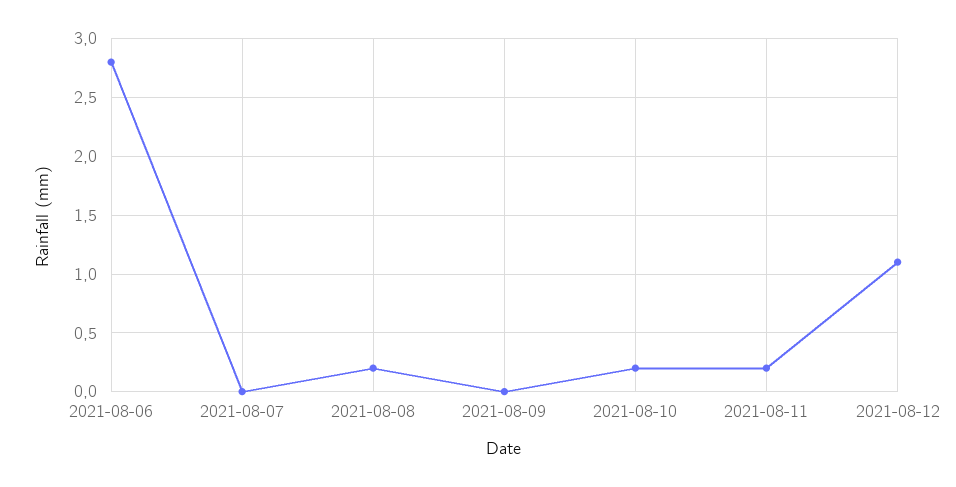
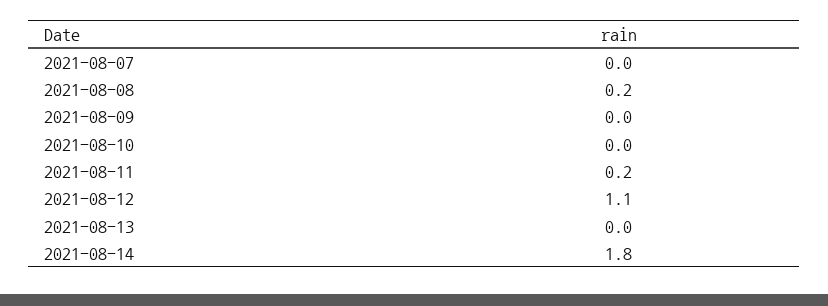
2021-08-06: 2.8 -> none
2021-08-10: 0.2 -> 0
2021-08-13: none -> 0
2021-08-14: none -> 1.8

